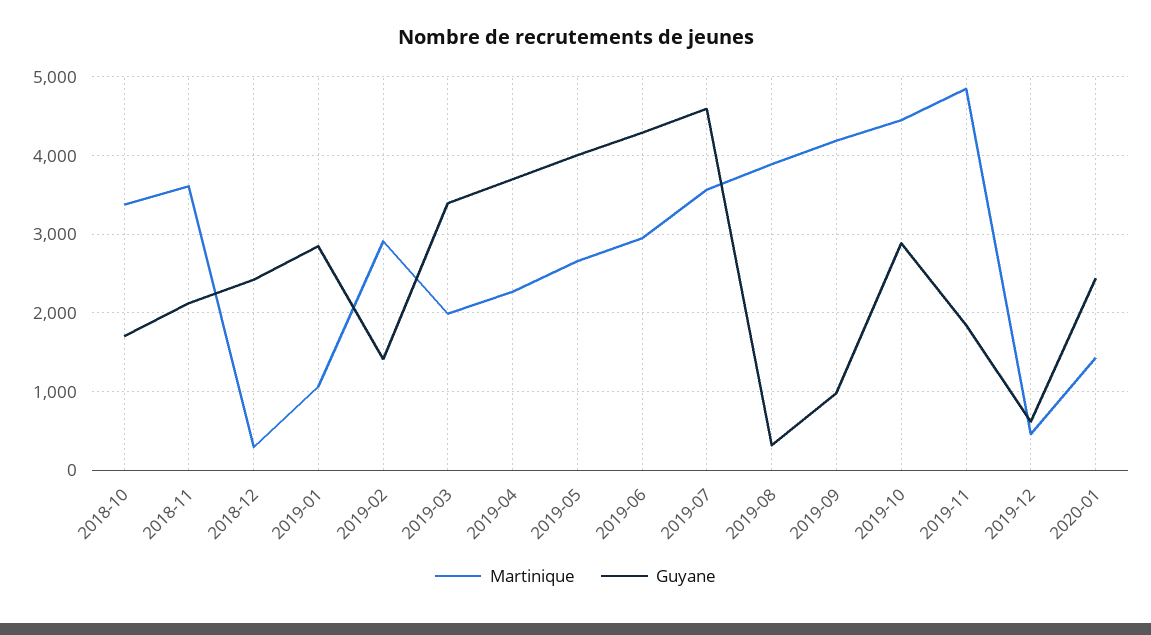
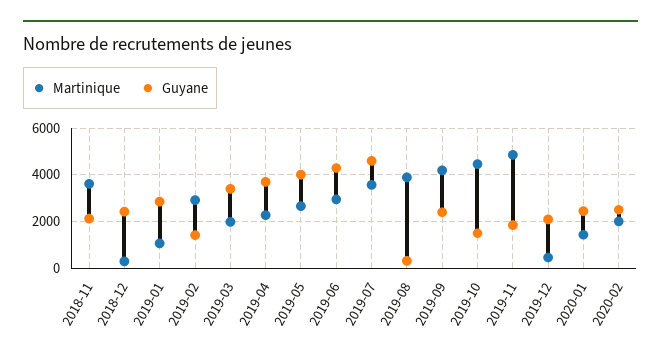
Martinique, 2018-10: 3400 -> none
Guyane, 2018-10: 1700 -> none
Guyane, 2019-09: 1000 -> 2500
Guyane, 2019-10: 2900 -> 1500
Guyane, 2019-12: 600 -> 2000
Martinique, 2020-02: none -> 2000
Guyane, 2020-02: none -> 2500

